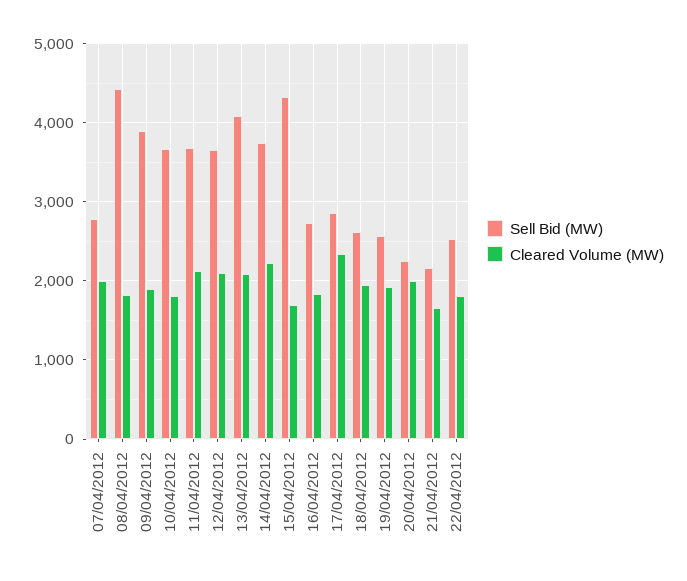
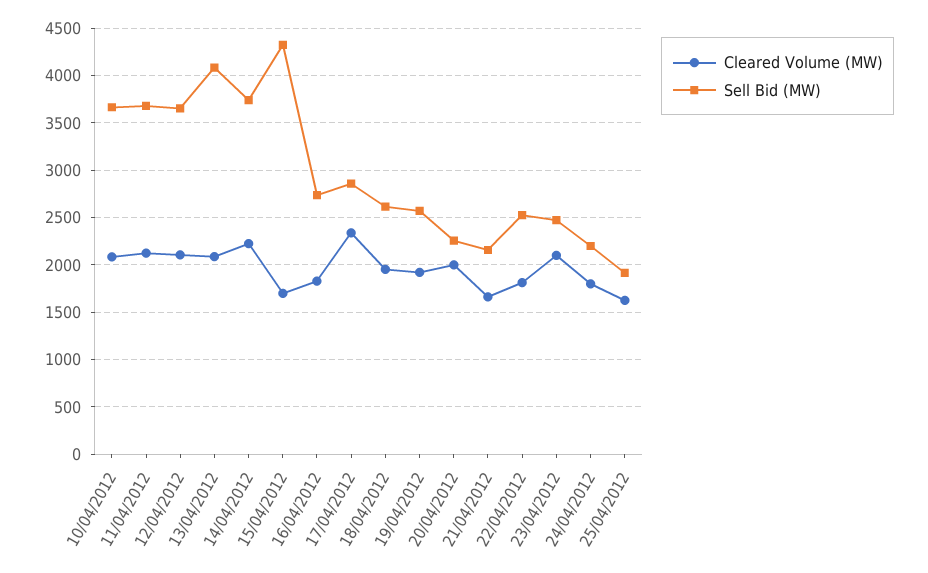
Sell Bid (MW), 07/04/2012: 2800 -> none
Cleared Volume (MW), 07/04/2012: 2000 -> none
Sell Bid (MW), 08/04/2012: 4400 -> none
Cleared Volume (MW), 08/04/2012: 1800 -> none
Sell Bid (MW), 09/04/2012: 3900 -> none
Cleared Volume (MW), 09/04/2012: 1900 -> none
Cleared Volume (MW), 10/04/2012: 1800 -> 2100
Cleared Volume (MW), 23/04/2012: none -> 2100
Sell Bid (MW), 23/04/2012: none -> 2500
Cleared Volume (MW), 24/04/2012: none -> 1800
Sell Bid (MW), 24/04/2012: none -> 2200
Cleared Volume (MW), 25/04/2012: none -> 1600
Sell Bid (MW), 25/04/2012: none -> 1900

